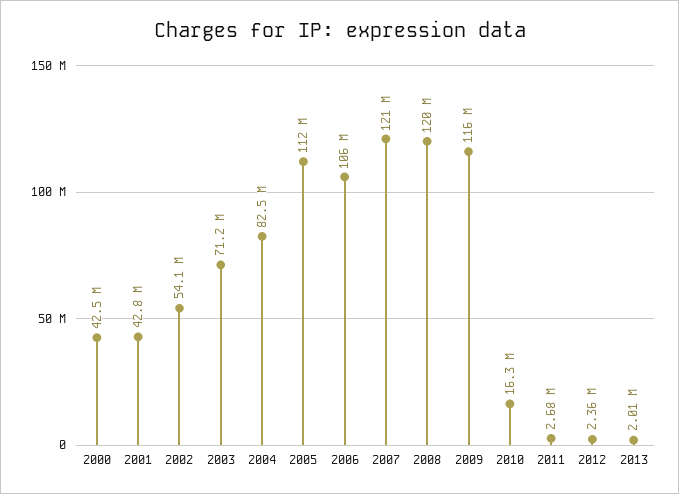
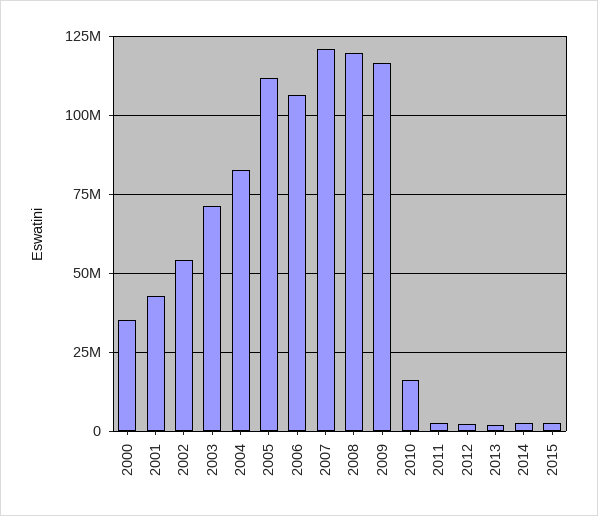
2000: 42500000 -> 35000000
2014: none -> 2500000
2015: none -> 2500000

